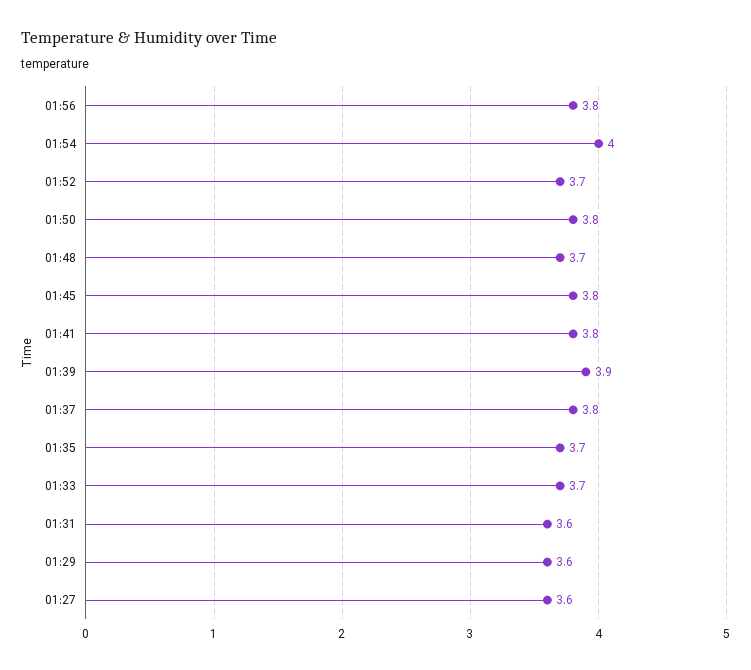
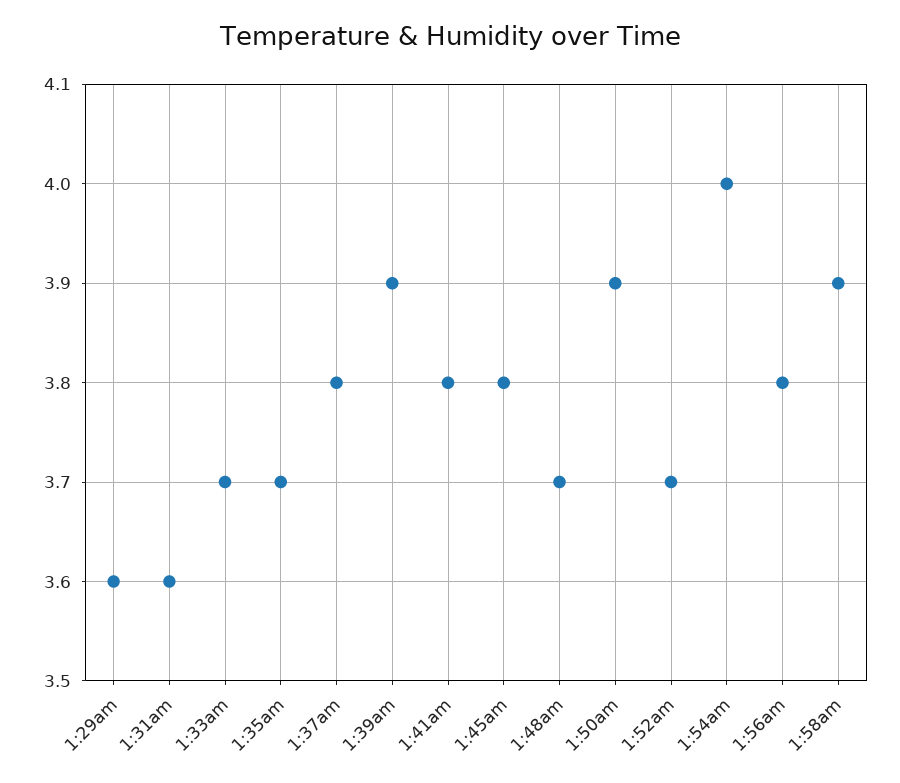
01:50: 3.8 -> 3.9
01:27: 3.6 -> none
1:58am: none -> 3.9

